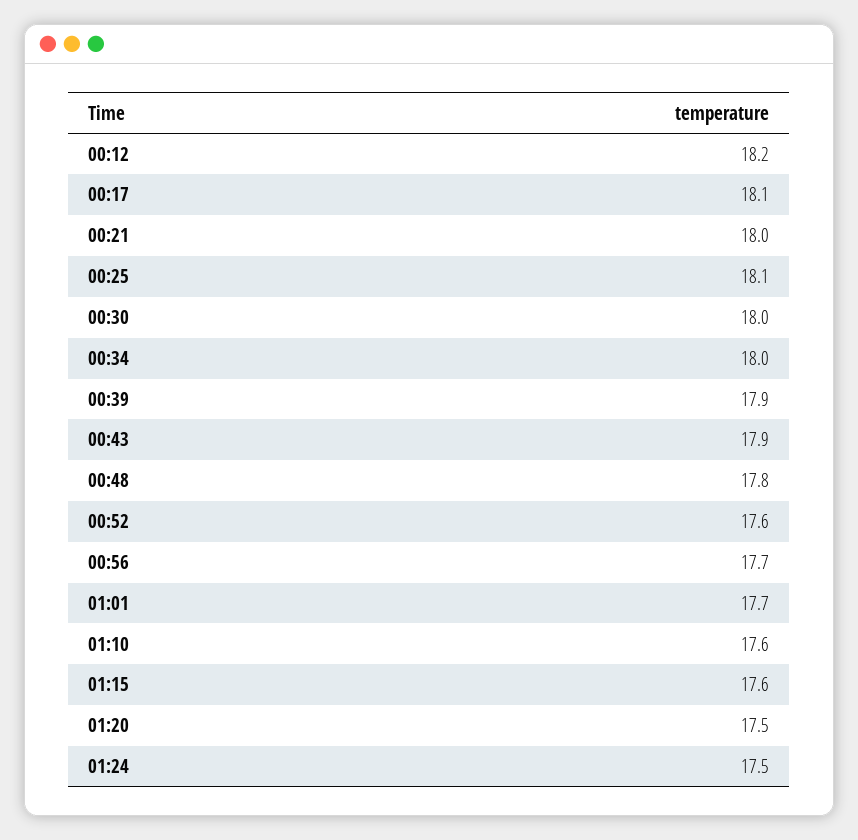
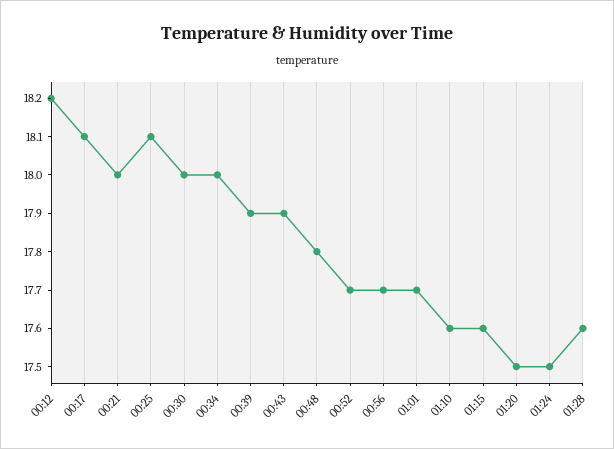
00:52: 17.6 -> 17.7
01:28: none -> 17.6

